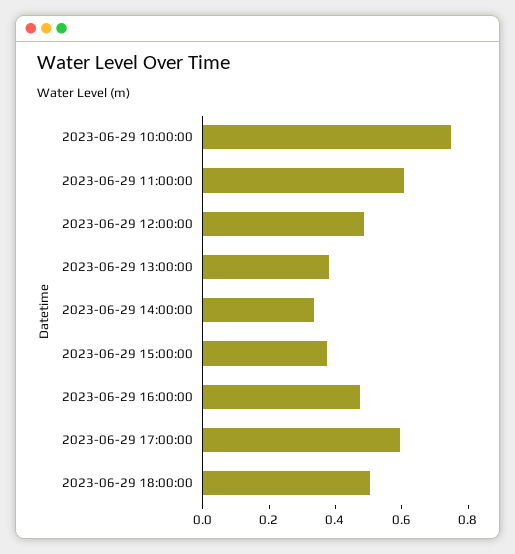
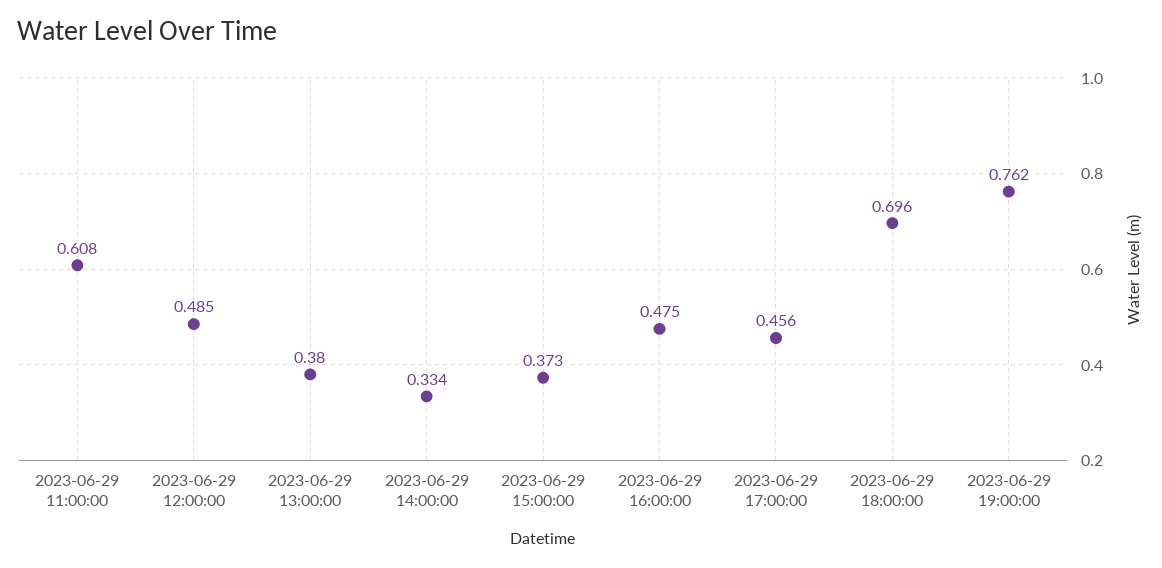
2023-06-29 10:00:00: 0.75 -> none
2023-06-29 17:00:00: 0.6 -> 0.456
2023-06-29 18:00:00: 0.5 -> 0.696
2023-06-29 19:00:00: none -> 0.762

